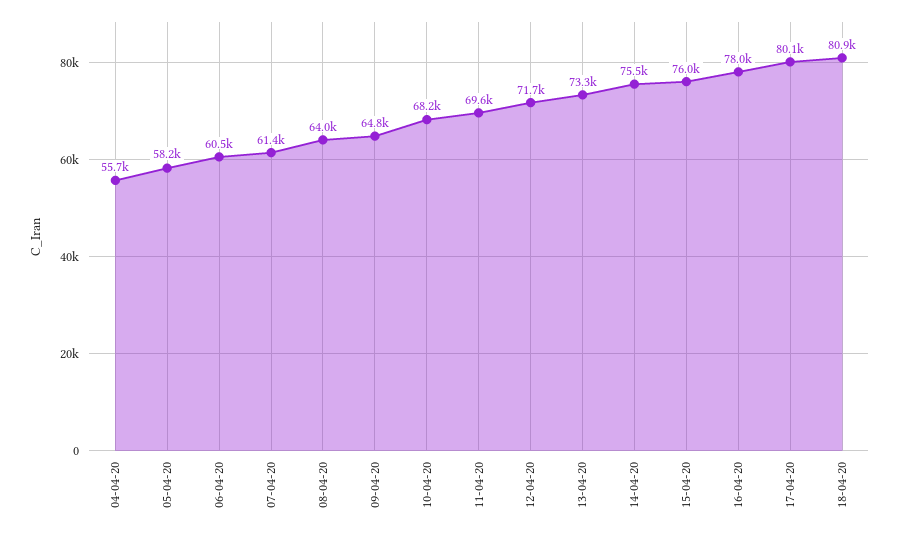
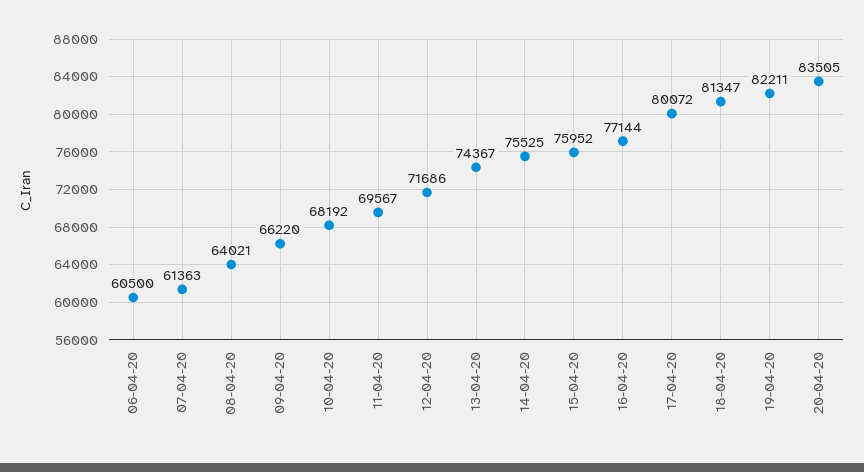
04-04-20: 55700 -> none
05-04-20: 58200 -> none
09-04-20: 64800 -> 66220
13-04-20: 73300 -> 74367
16-04-20: 78000 -> 77144
18-04-20: 80900 -> 81347
19-04-20: none -> 82211
20-04-20: none -> 83505

